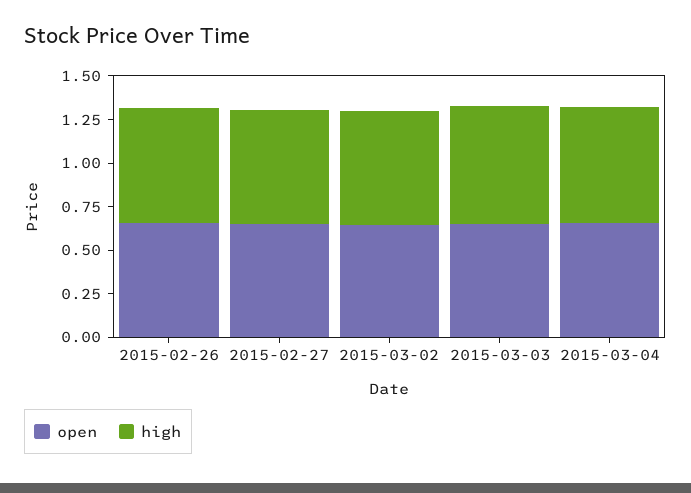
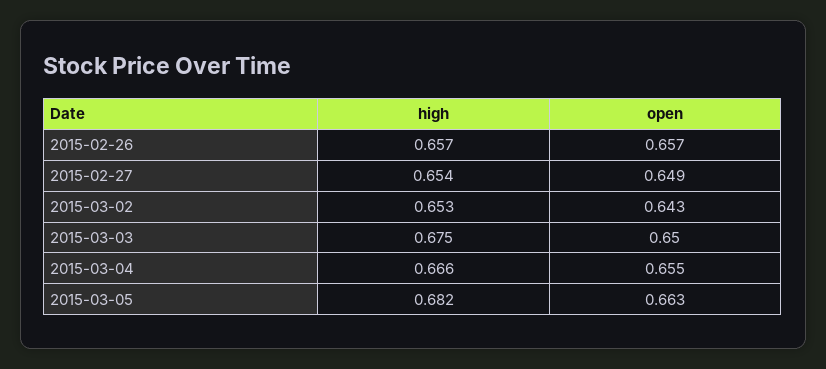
high, 2015-03-05: none -> 0.682
open, 2015-03-05: none -> 0.663

